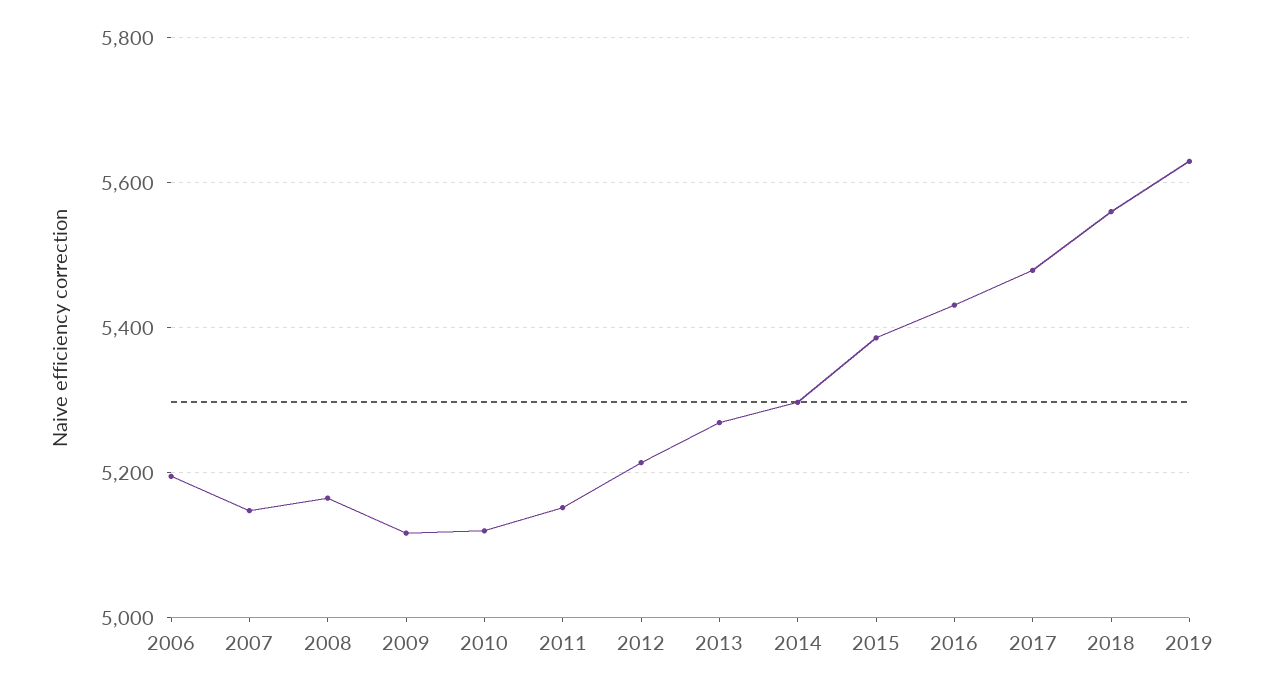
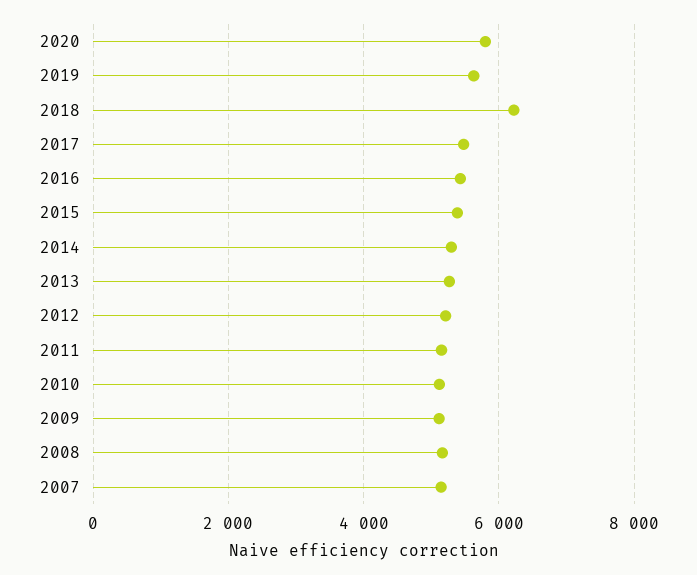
2006: 5200 -> none
2018: 5560 -> 6200
2020: none -> 5800

